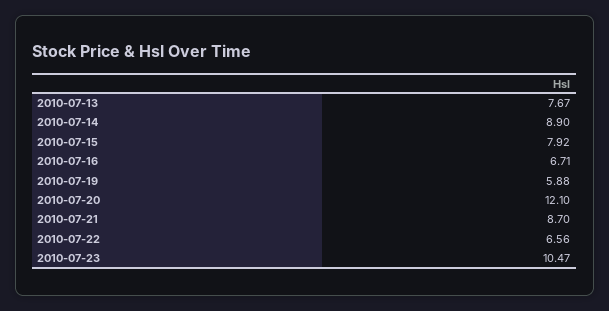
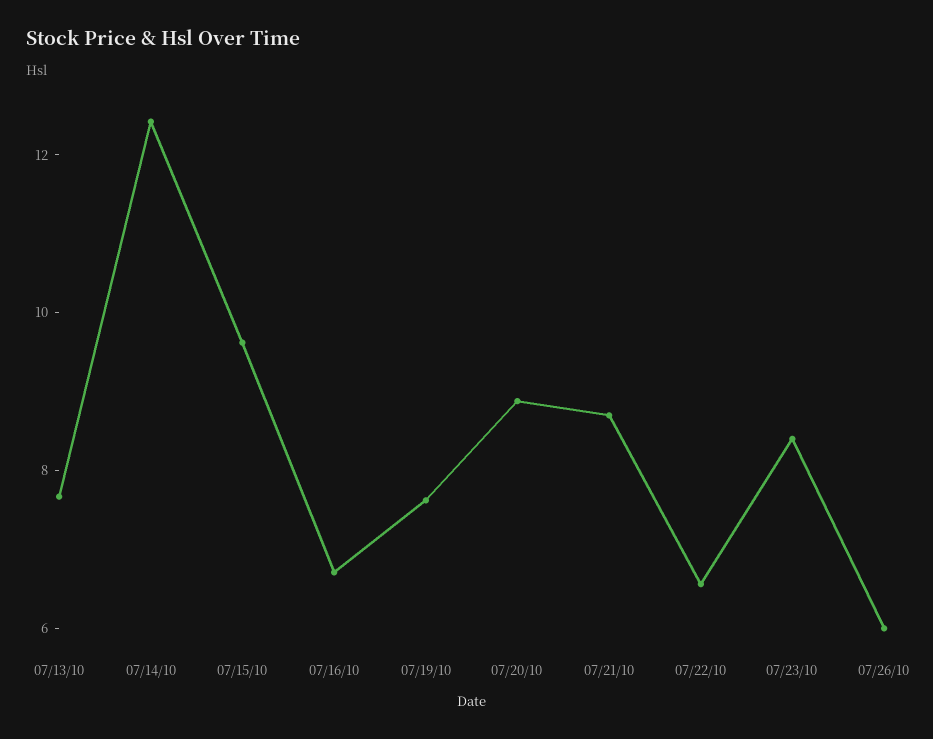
2010-07-14: 8.9 -> 12.5
2010-07-15: 7.92 -> 9.5
2010-07-19: 5.88 -> 7.5
2010-07-20: 12.1 -> 9
2010-07-23: 10.47 -> 8.5
07/26/10: none -> 6

